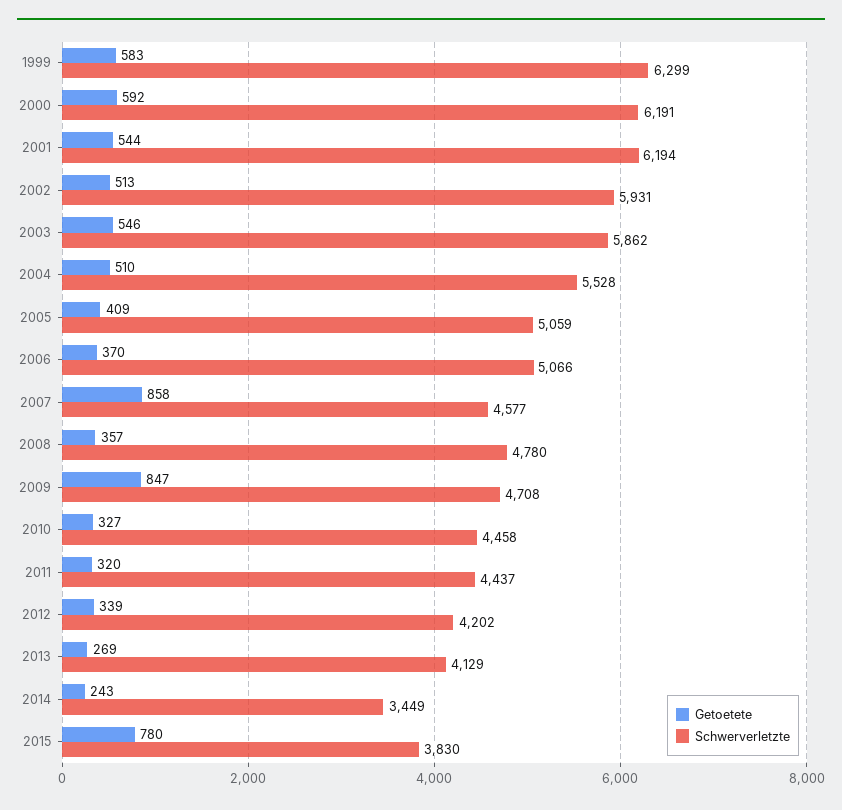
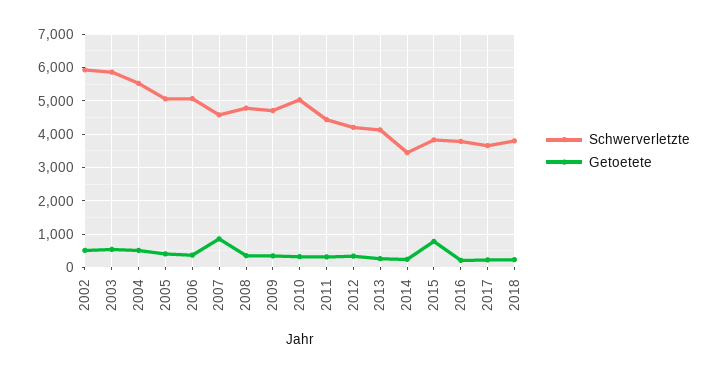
Getoetete, 1999: 583 -> none
Schwerverletzte, 1999: 6299 -> none
Getoetete, 2000: 592 -> none
Schwerverletzte, 2000: 6191 -> none
Getoetete, 2001: 544 -> none
Schwerverletzte, 2001: 6194 -> none
Getoetete, 2009: 847 -> 400
Schwerverletzte, 2010: 4458 -> 5000
Schwerverletzte, 2016: none -> 3800
Getoetete, 2016: none -> 200
Schwerverletzte, 2017: none -> 3600
Getoetete, 2017: none -> 200
Schwerverletzte, 2018: none -> 3800
Getoetete, 2018: none -> 200

